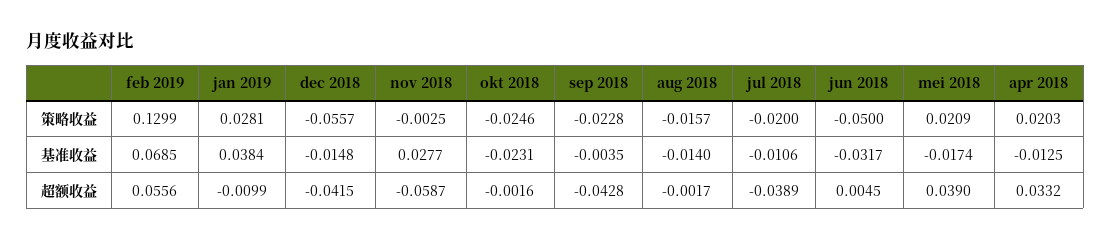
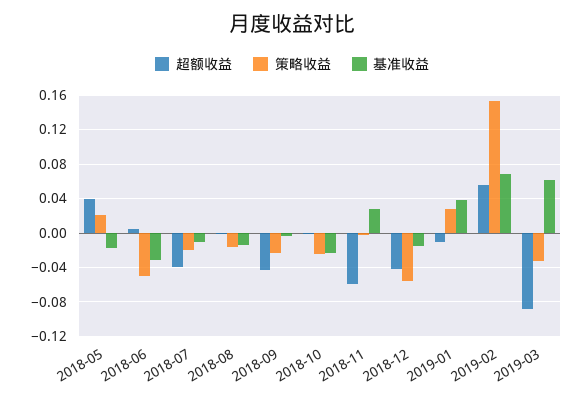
策略收益, feb 2019: 0.1299 -> 0.15
策略收益, apr 2018: 0.0203 -> none
基准收益, apr 2018: -0.0125 -> none
超额收益, apr 2018: 0.0332 -> none
超额收益, 2019-03: none -> -0.09
策略收益, 2019-03: none -> -0.03
基准收益, 2019-03: none -> 0.06

